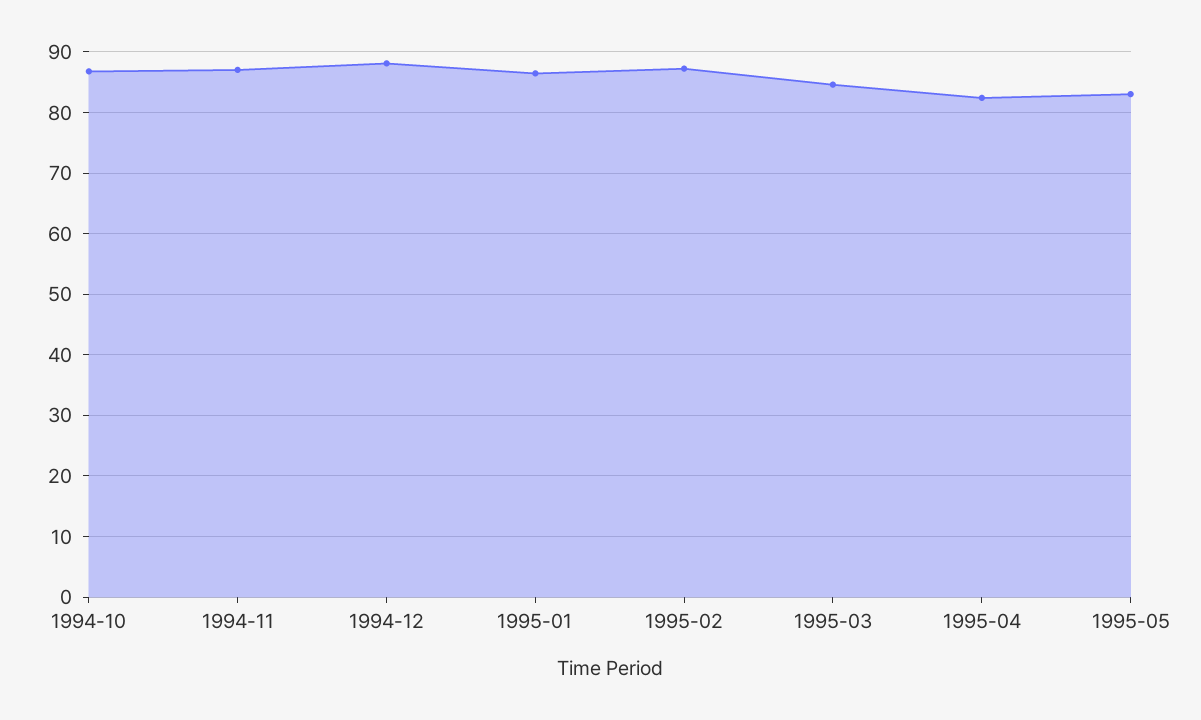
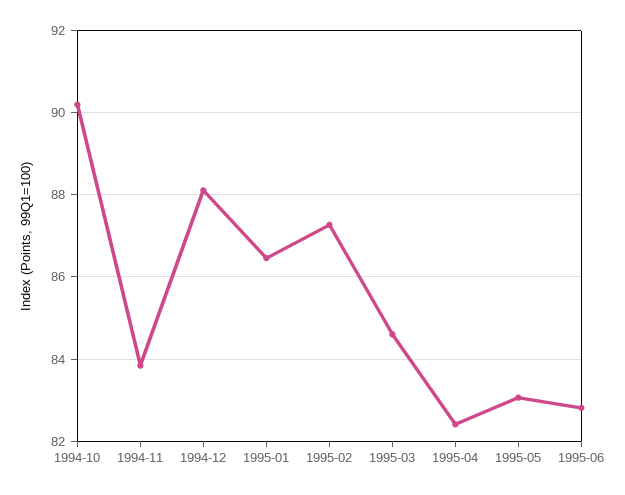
1994-10: 87 -> 90.2
1994-11: 87 -> 83.8
1995-06: none -> 82.8

